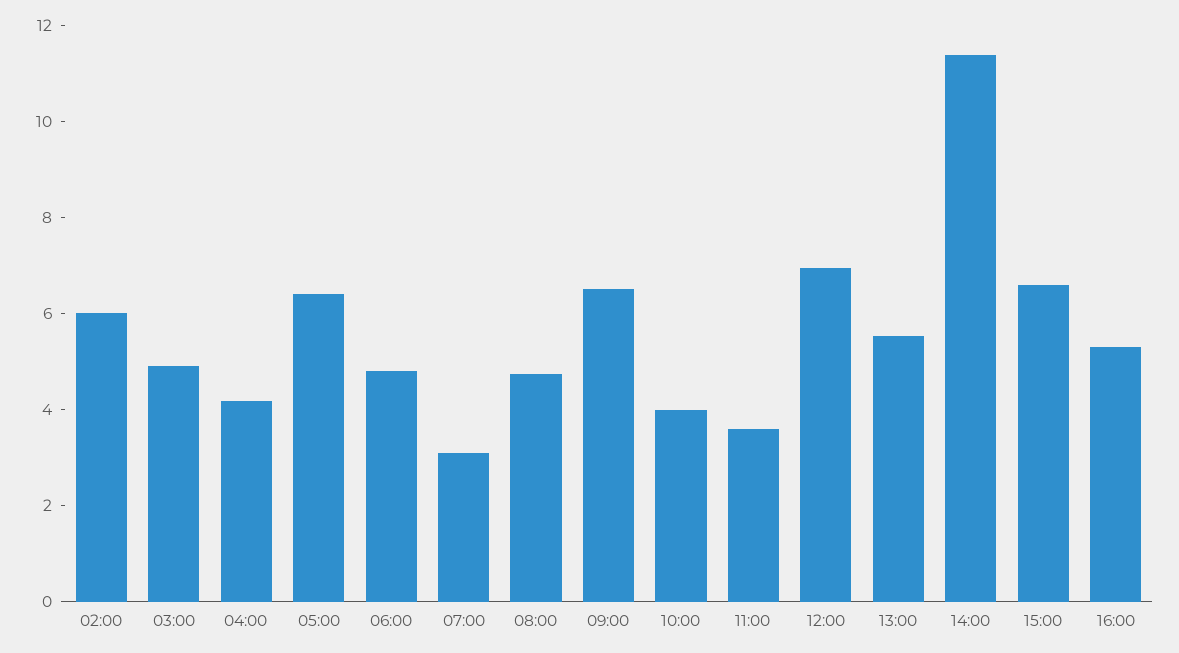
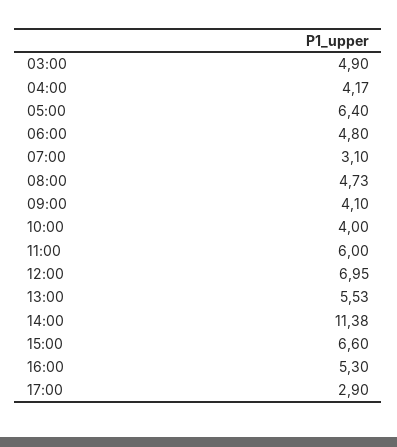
02:00: 6 -> none
09:00: 6.5 -> 4.1
11:00: 3.5 -> 6
17:00: none -> 2.9

